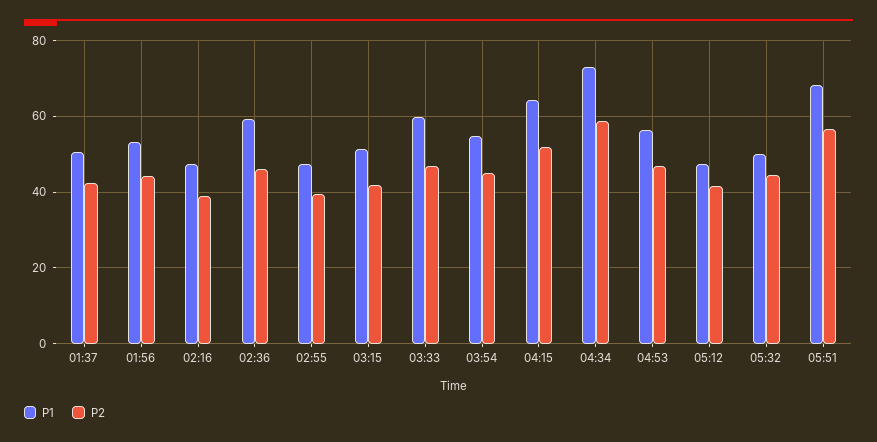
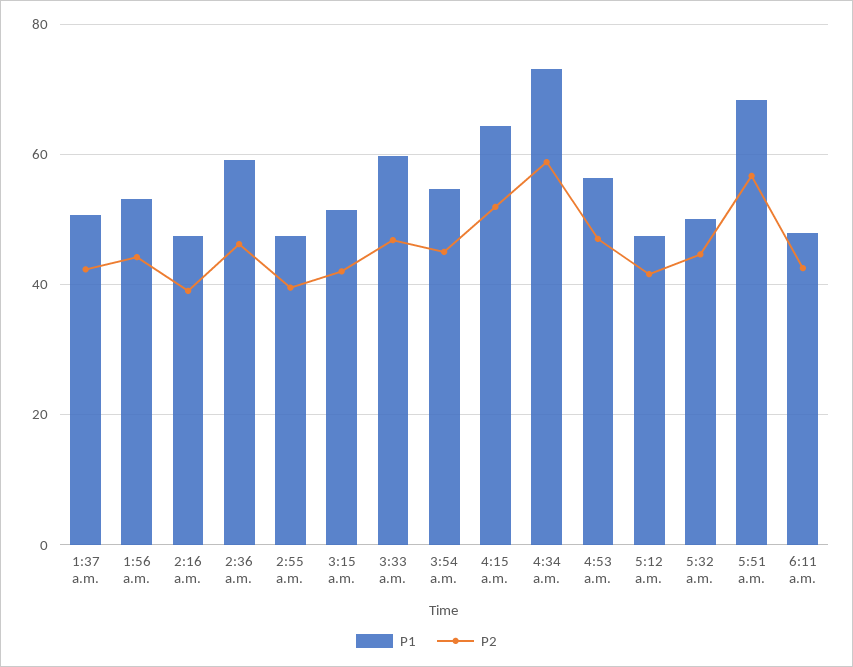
P1, 6:11 a.m.: none -> 48
P2, 6:11 a.m.: none -> 42

